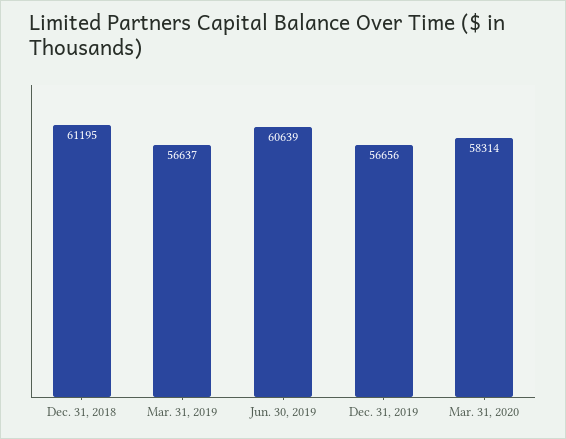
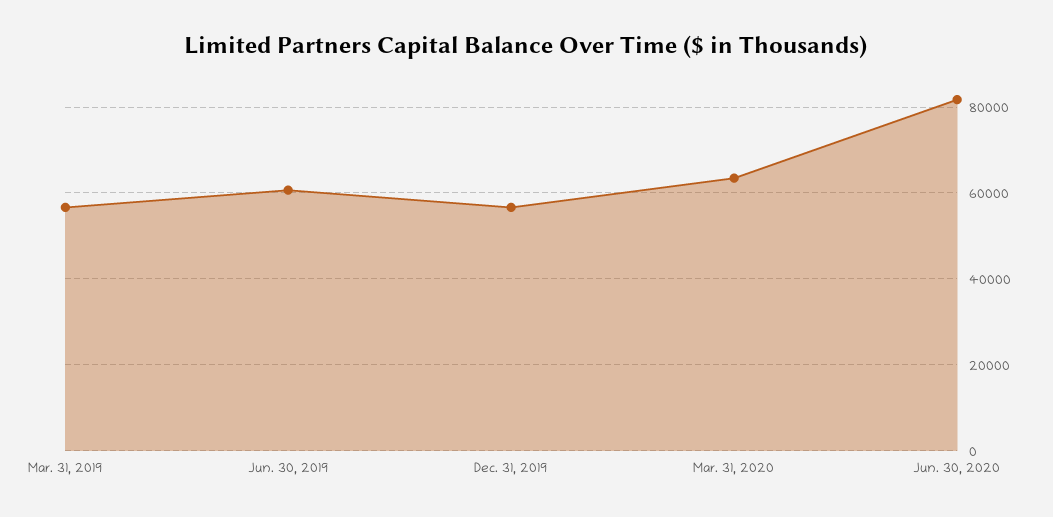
Dec. 31, 2018: 61195 -> none
Mar. 31, 2020: 58314 -> 64000
Jun. 30, 2020: none -> 82000

